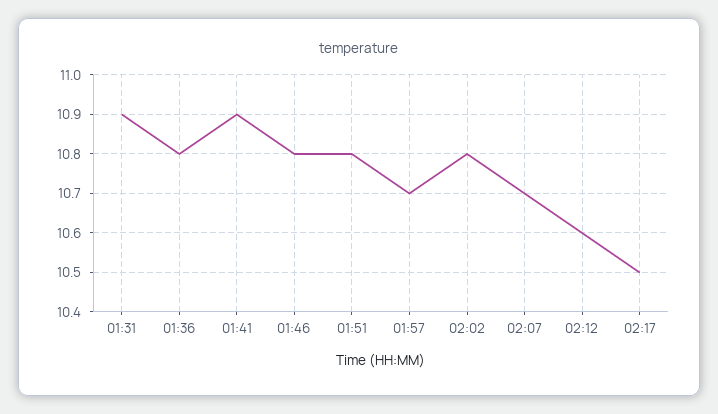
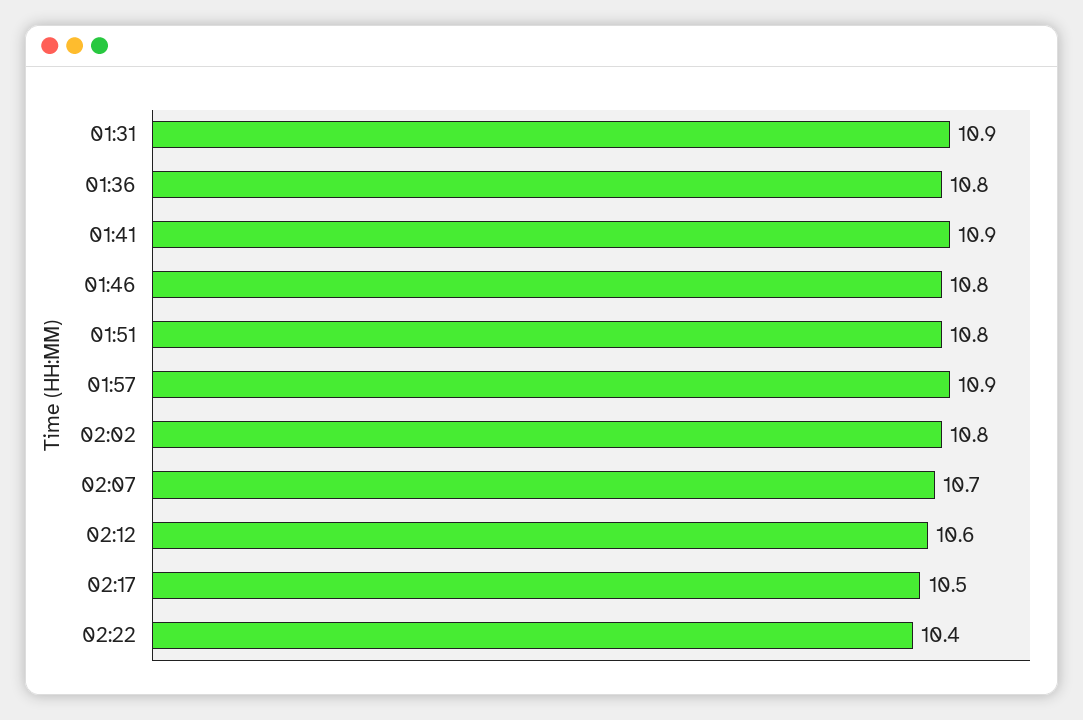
01:57: 10.7 -> 10.9
02:22: none -> 10.4

